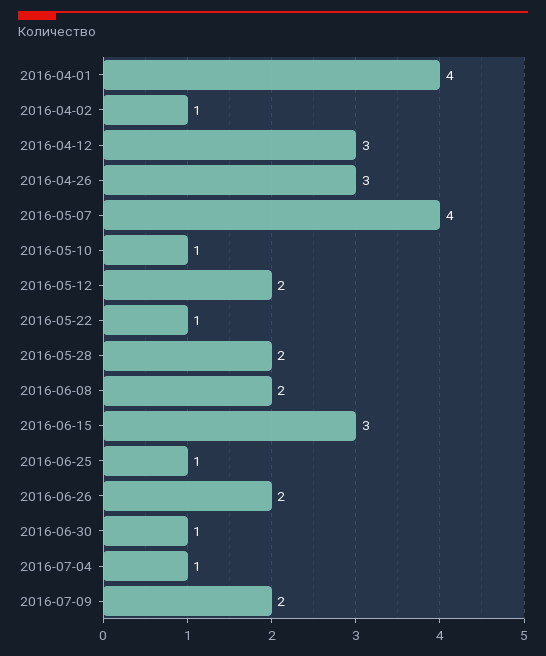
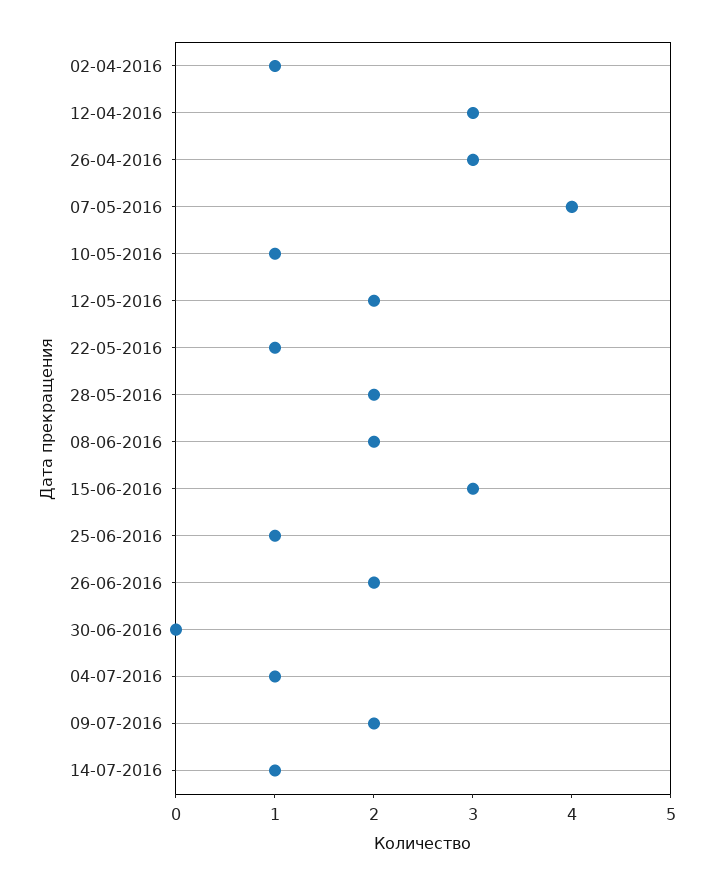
2016-04-01: 4 -> none
2016-06-30: 1 -> 0
14-07-2016: none -> 1

